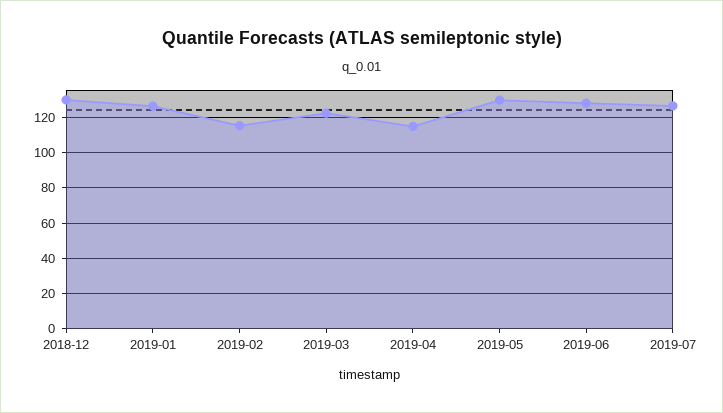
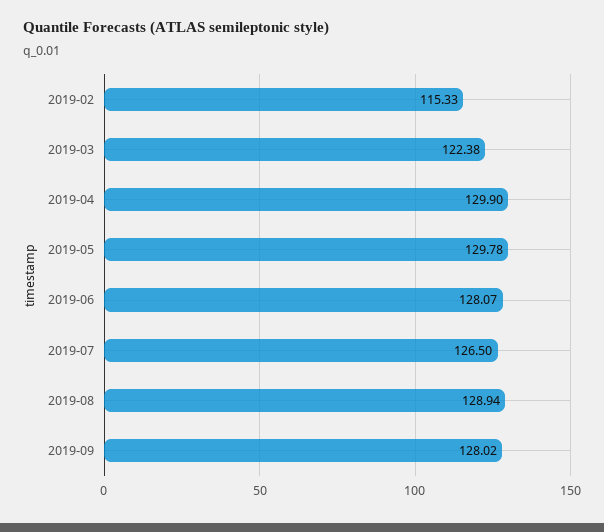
2018-12: 130 -> none
2019-01: 125 -> none
2019-04: 115 -> 129.9
2019-08: none -> 128.94
2019-09: none -> 128.02

